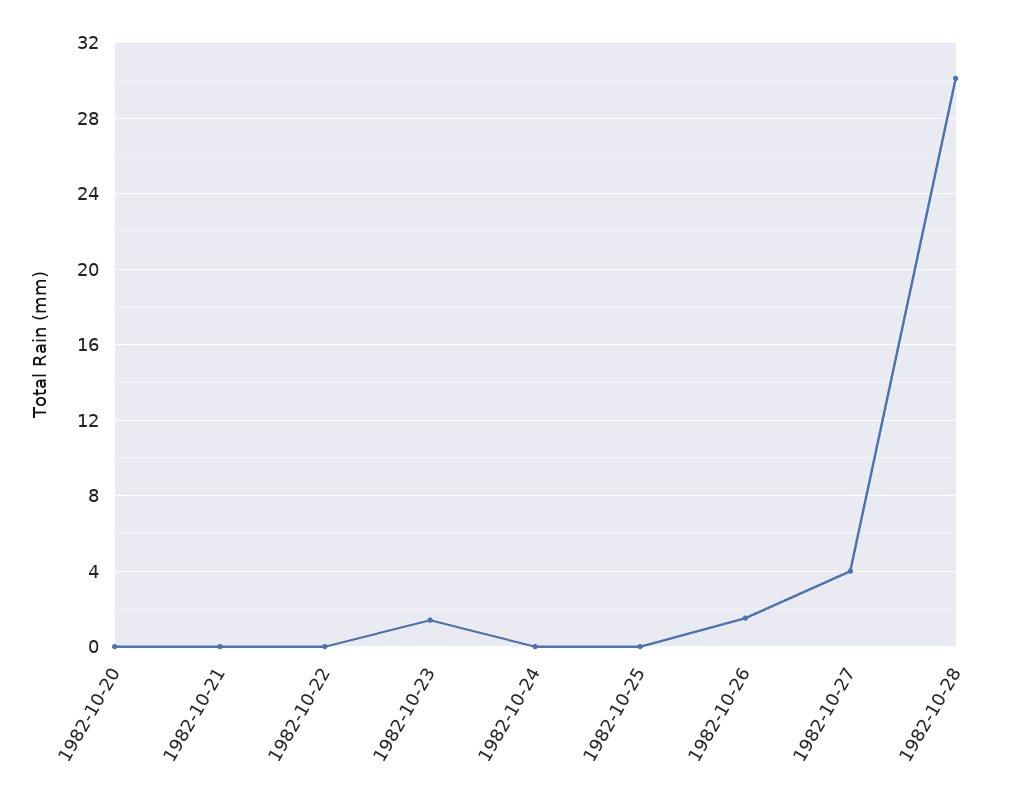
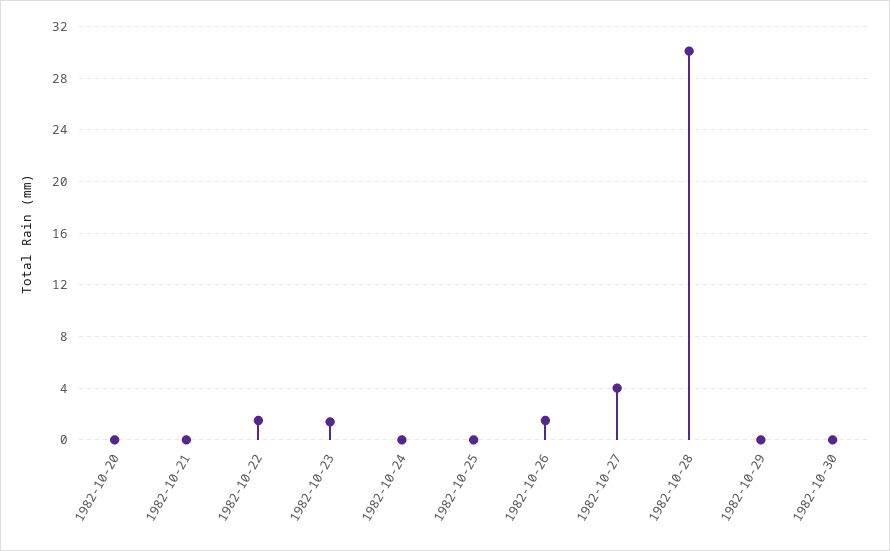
1982-10-22: 0 -> 1.5
1982-10-29: none -> 0
1982-10-30: none -> 0

